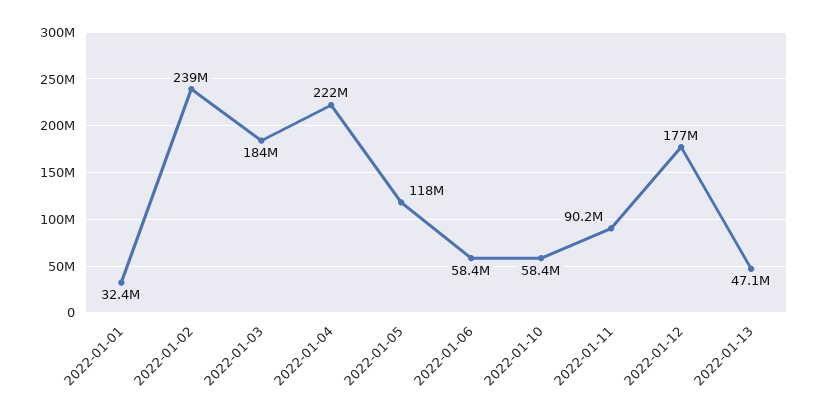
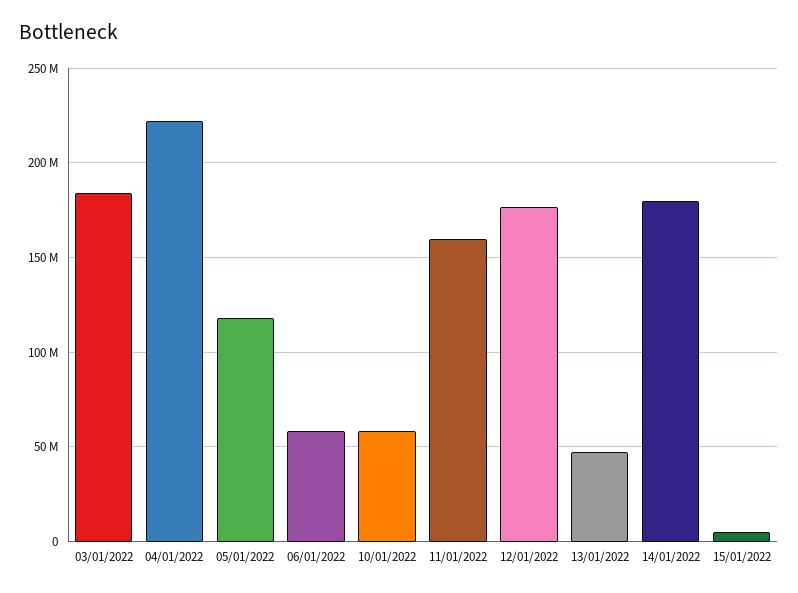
2022-01-01: 32400000 -> none
2022-01-02: 239000000 -> none
2022-01-11: 90200000 -> 160000000
14/01/2022: none -> 180000000
15/01/2022: none -> 5000000

